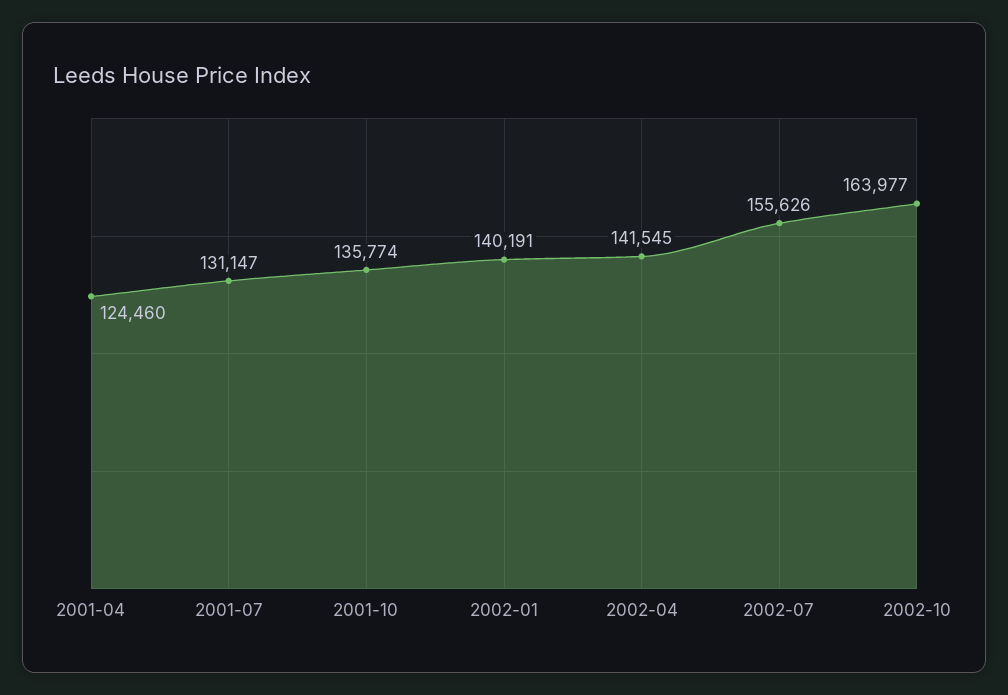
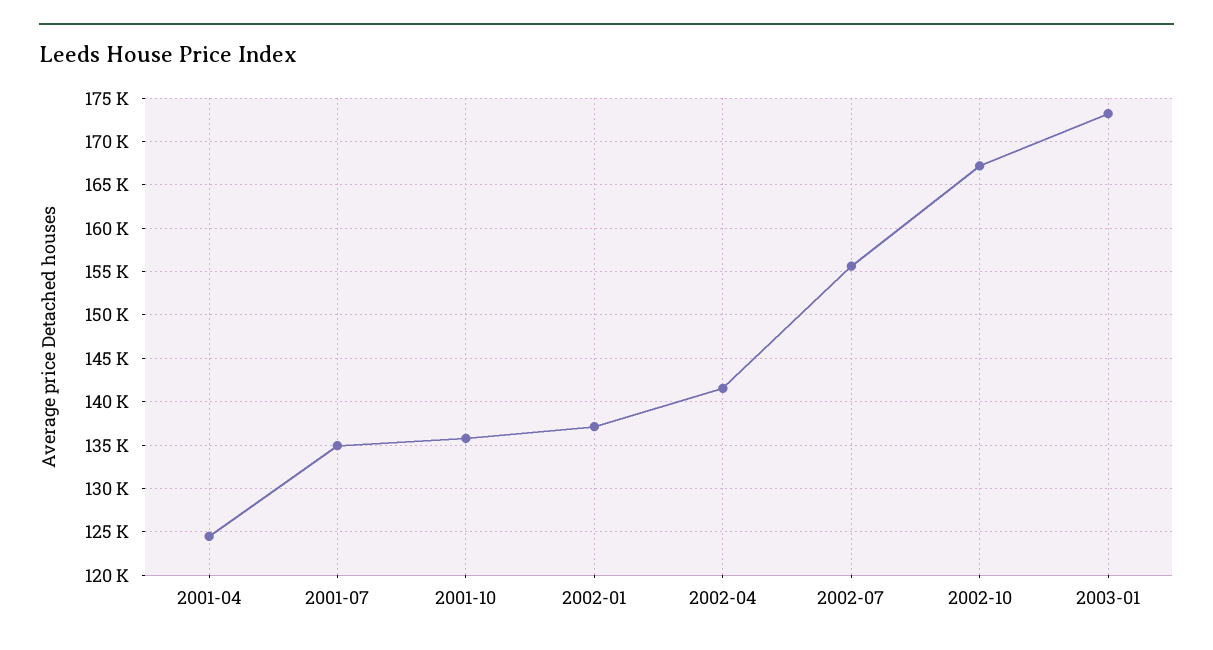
2001-07: 131147 -> 135000
2002-01: 140191 -> 137000
2002-10: 163977 -> 167000
2003-01: none -> 173000

